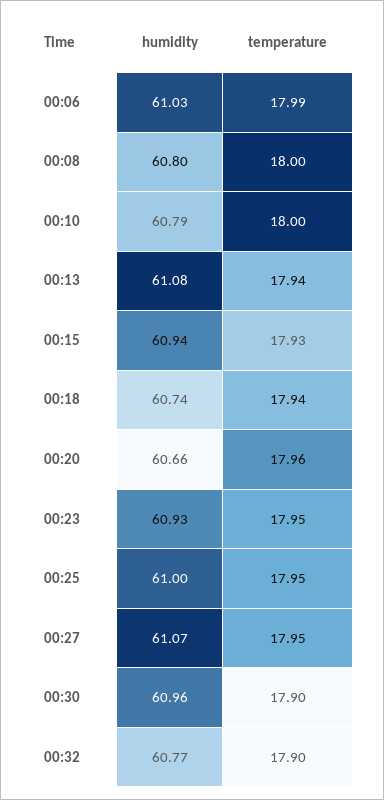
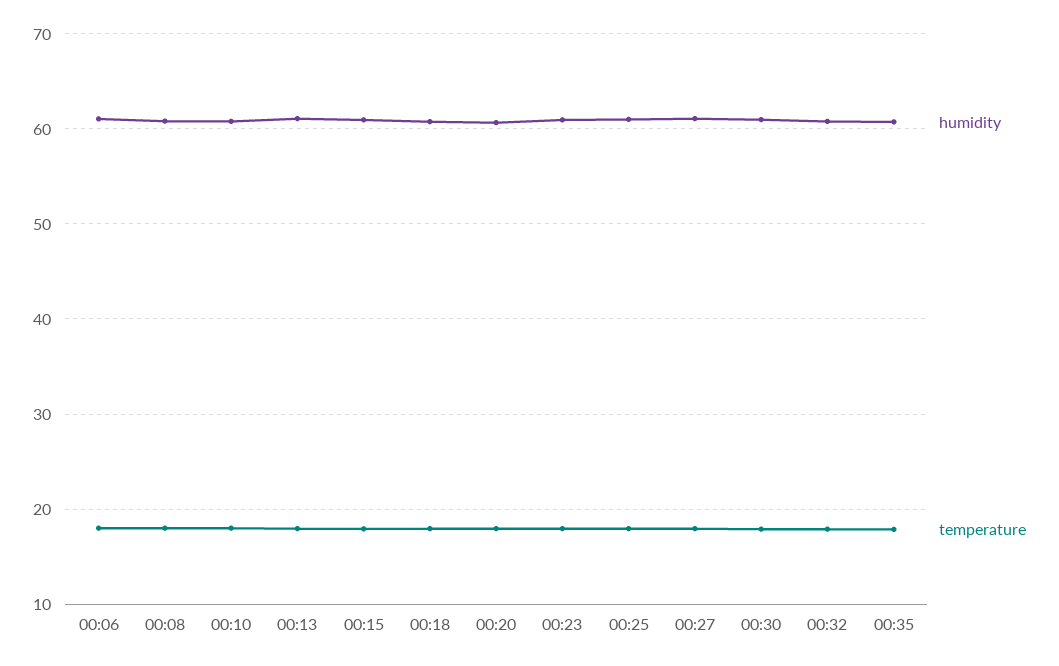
humidity, 00:35: none -> 61
temperature, 00:35: none -> 18

